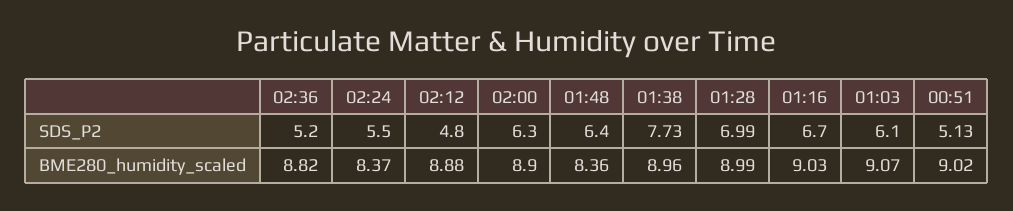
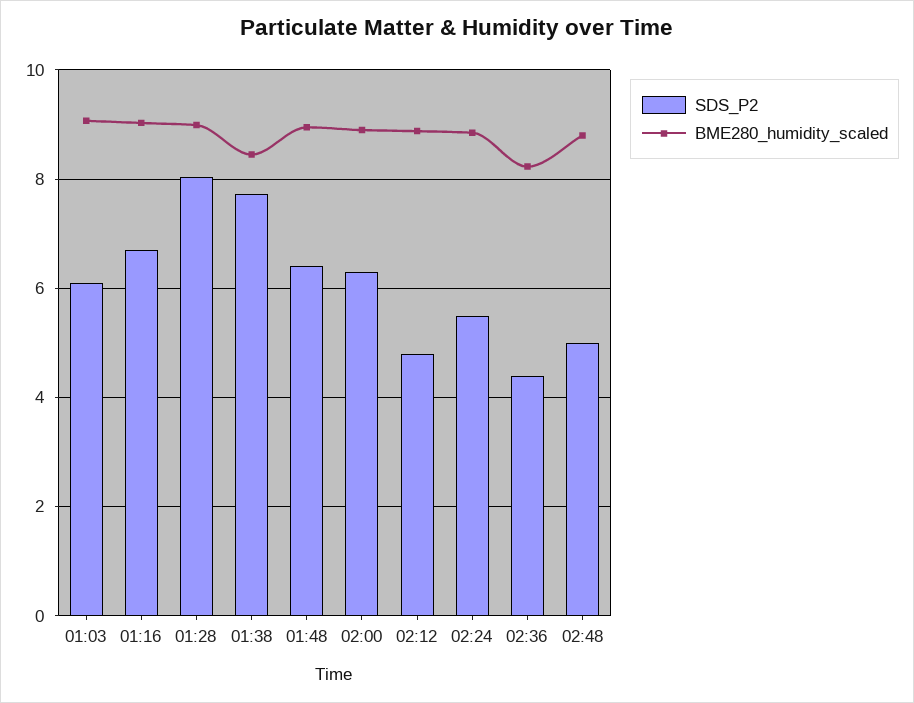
SDS_P2, 02:36: 5.2 -> 4.4
SDS_P2, 01:28: 6.99 -> 8
SDS_P2, 00:51: 5.13 -> none
BME280_humidity_scaled, 02:36: 8.82 -> 8.2
BME280_humidity_scaled, 02:24: 8.37 -> 8.8
BME280_humidity_scaled, 01:48: 8.36 -> 9
BME280_humidity_scaled, 01:38: 8.96 -> 8.4
BME280_humidity_scaled, 00:51: 9.02 -> none
SDS_P2, 02:48: none -> 5
BME280_humidity_scaled, 02:48: none -> 8.8

